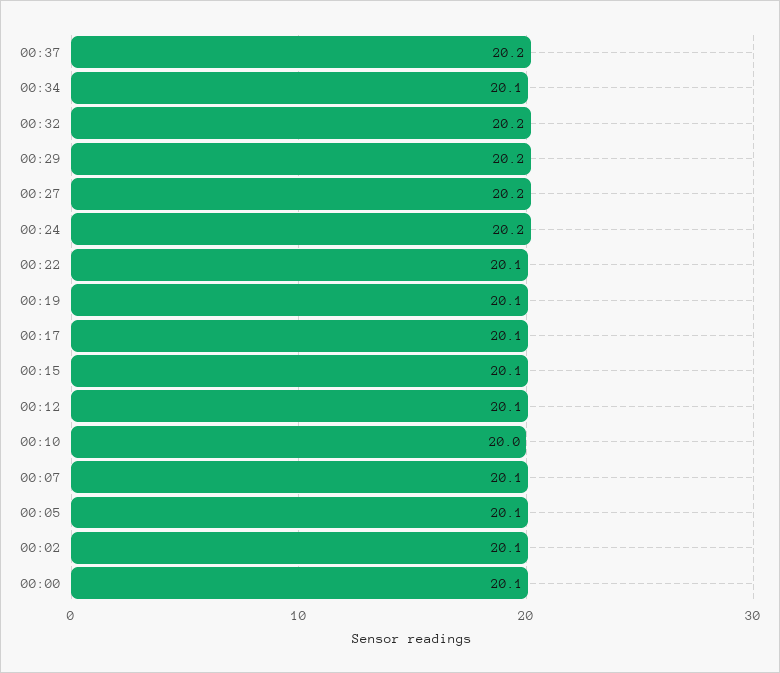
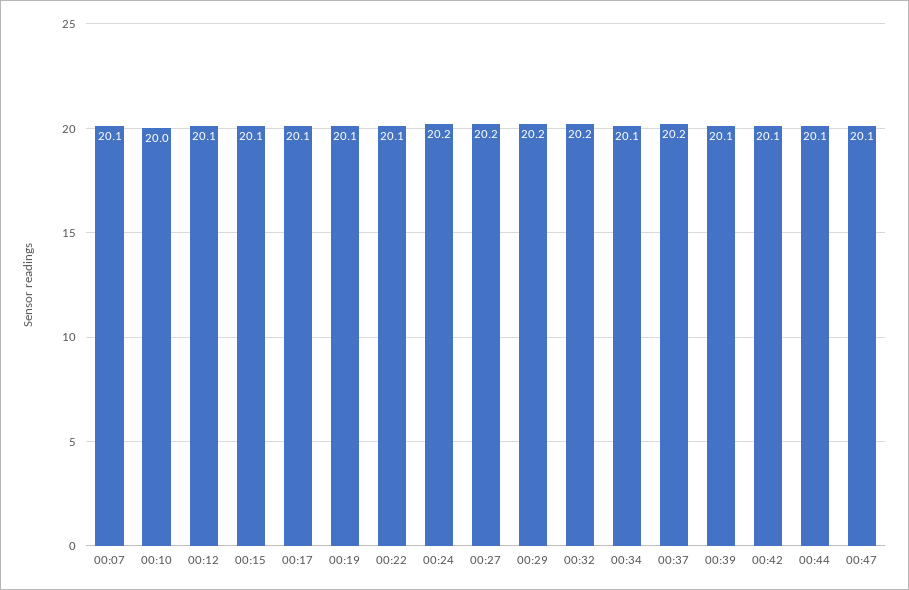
00:05: 20.1 -> none
00:02: 20.1 -> none
00:00: 20.1 -> none
00:39: none -> 20.1
00:42: none -> 20.1
00:44: none -> 20.1
00:47: none -> 20.1

